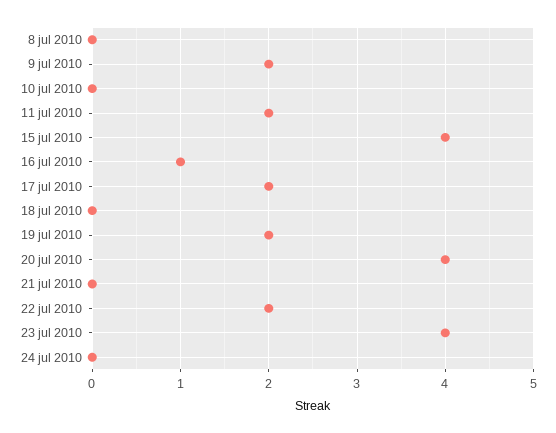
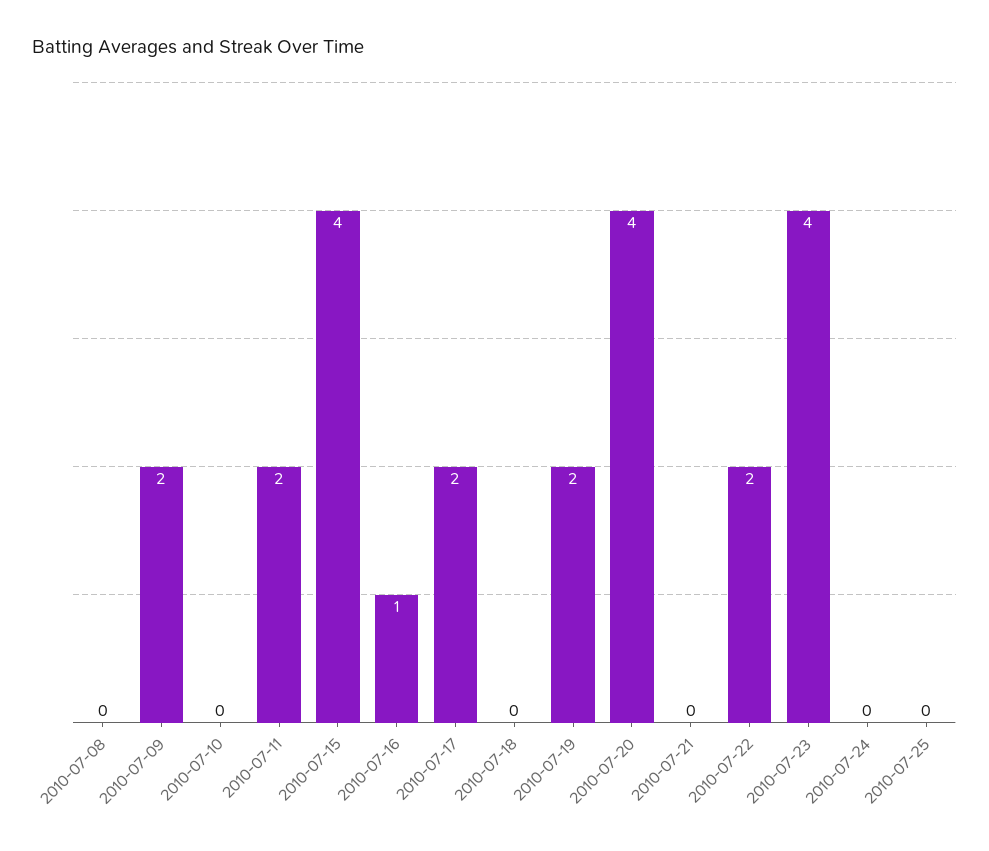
2010-07-25: none -> 0

